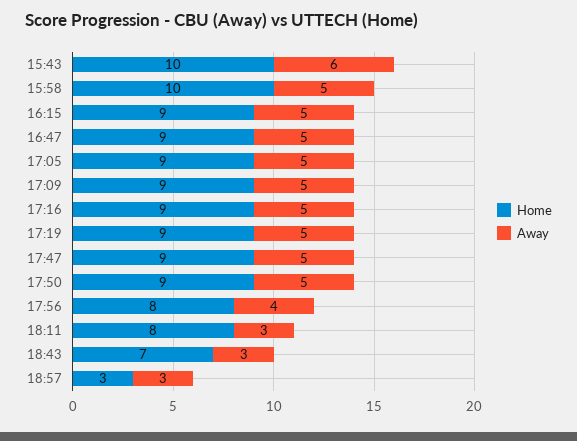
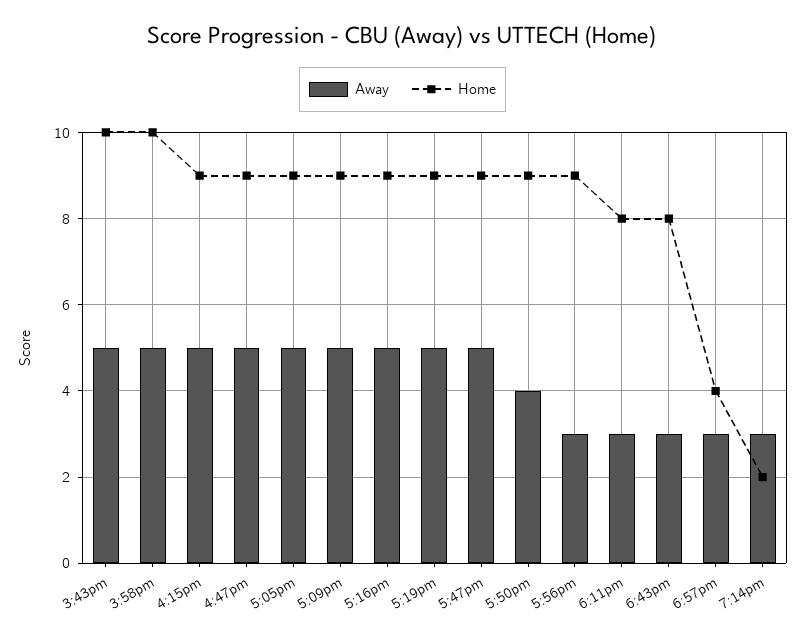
Away, 15:43: 6 -> 5
Away, 17:50: 5 -> 4
Home, 17:56: 8 -> 9
Away, 17:56: 4 -> 3
Home, 18:43: 7 -> 8
Home, 18:57: 3 -> 4
Away, 7:14pm: none -> 3
Home, 7:14pm: none -> 2

